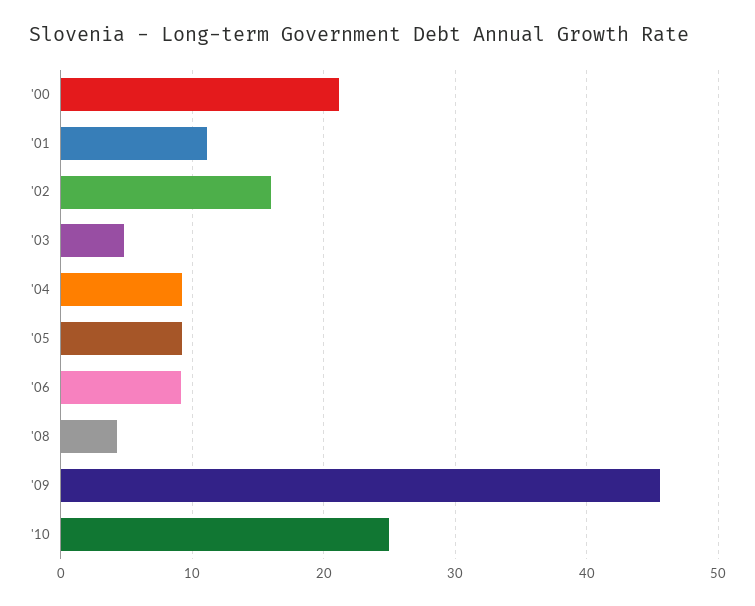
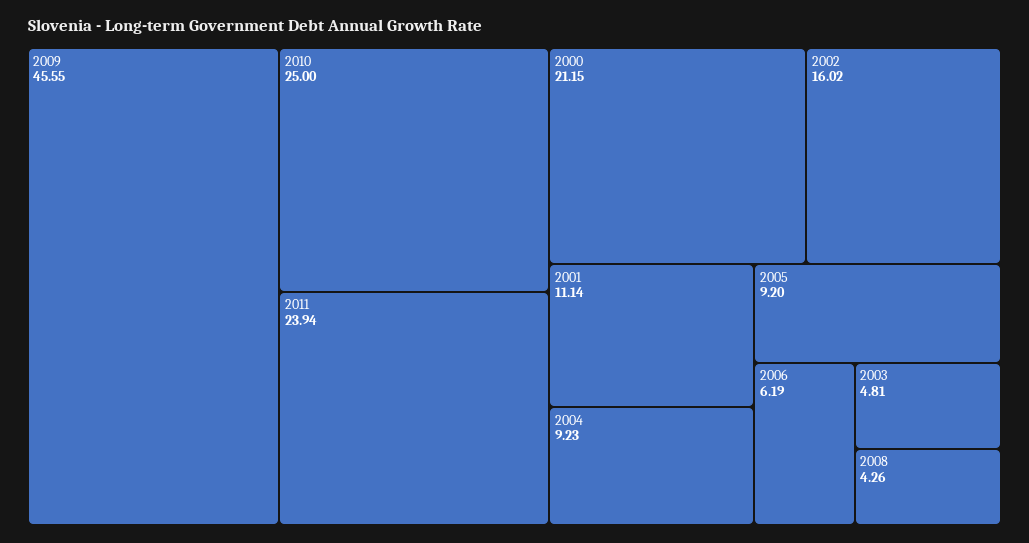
'06: 9 -> 6.19
2011: none -> 23.94

